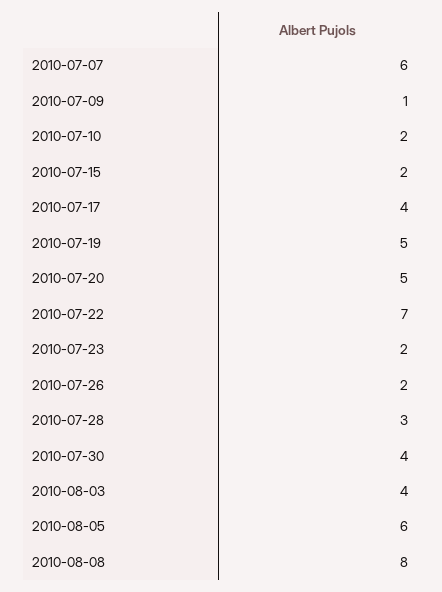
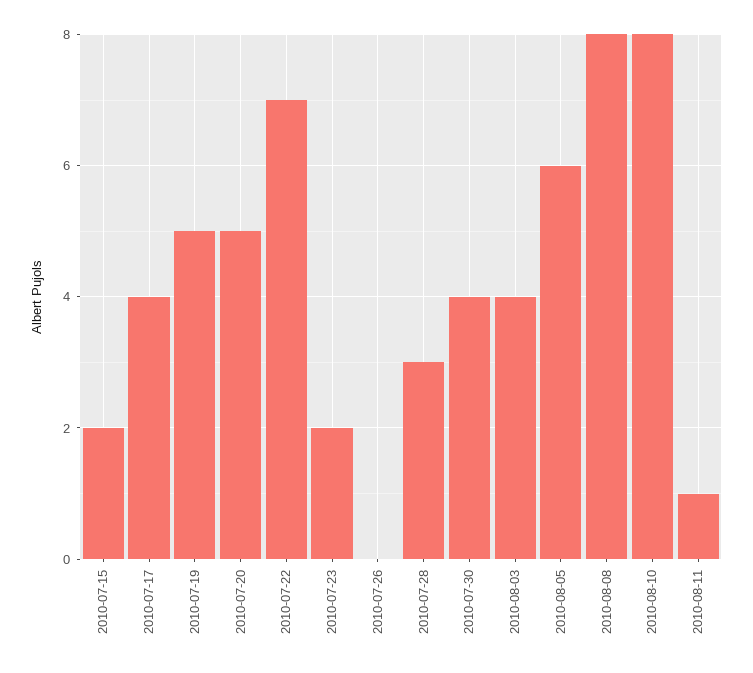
2010-07-07: 6 -> none
2010-07-09: 1 -> none
2010-07-10: 2 -> none
2010-07-26: 2 -> 0
2010-08-10: none -> 8
2010-08-11: none -> 1

